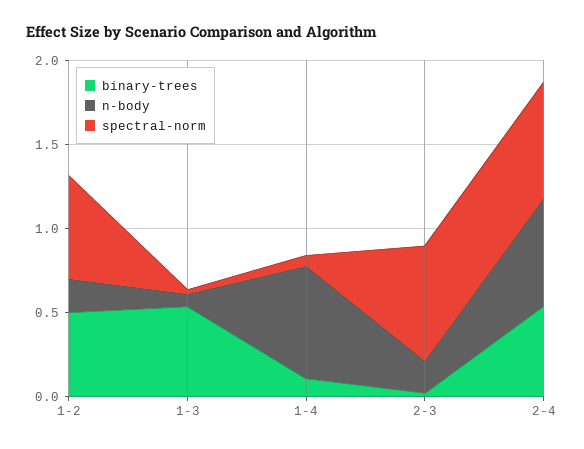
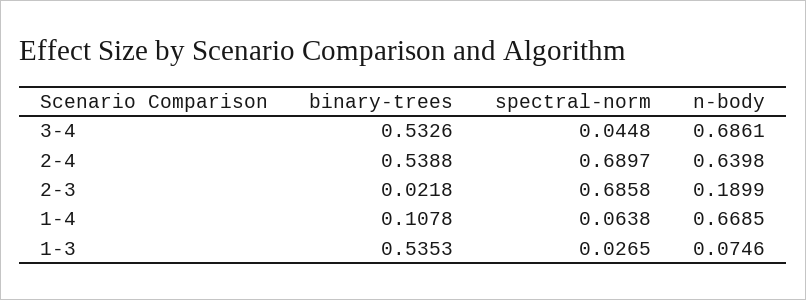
binary-trees, 1-2: 0.5 -> none
n-body, 1-2: 0.2 -> none
spectral-norm, 1-2: 0.6 -> none
binary-trees, 3-4: none -> 0.5326
spectral-norm, 3-4: none -> 0.0448
n-body, 3-4: none -> 0.6861

